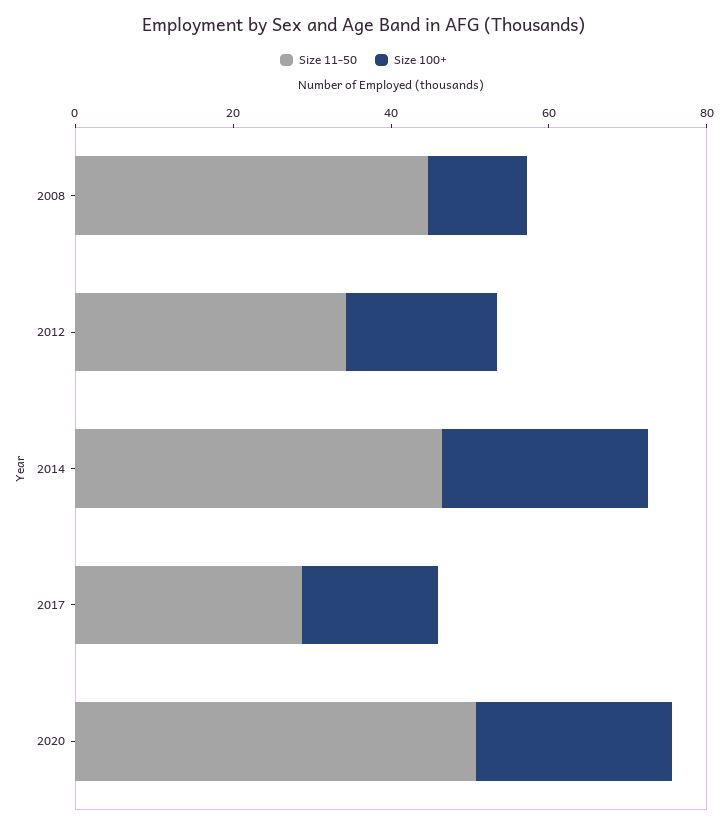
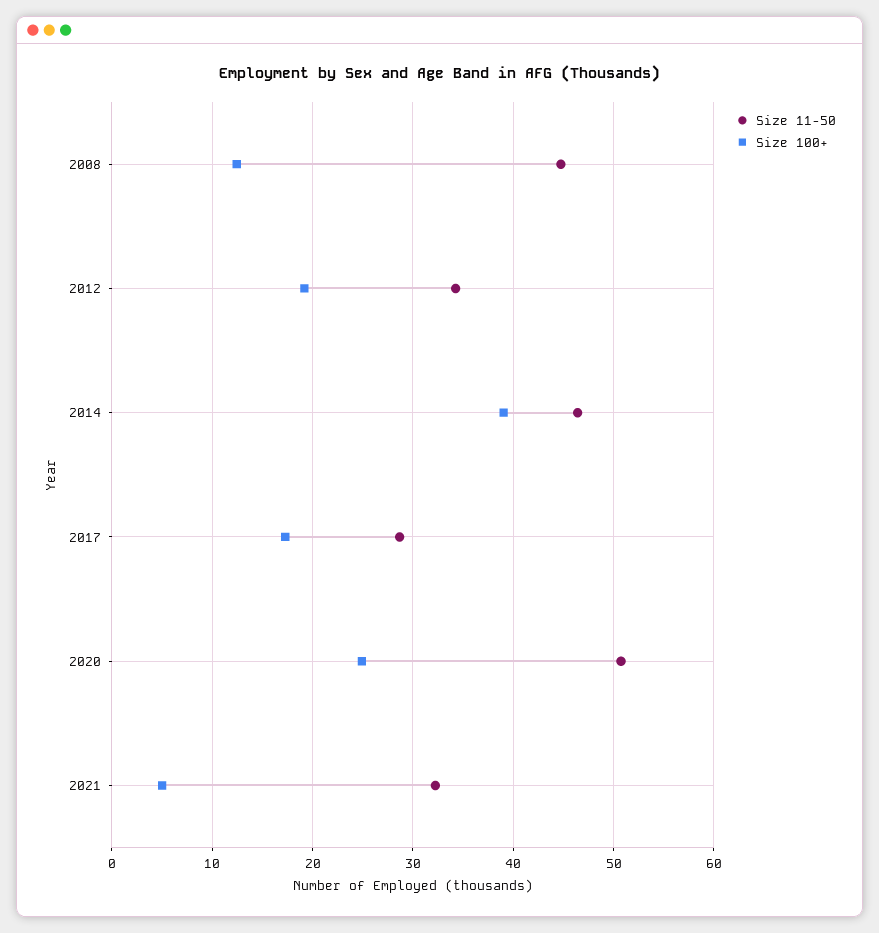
Size 100+, 2014: 25 -> 39
Size 11-50, 2021: none -> 32
Size 100+, 2021: none -> 5

